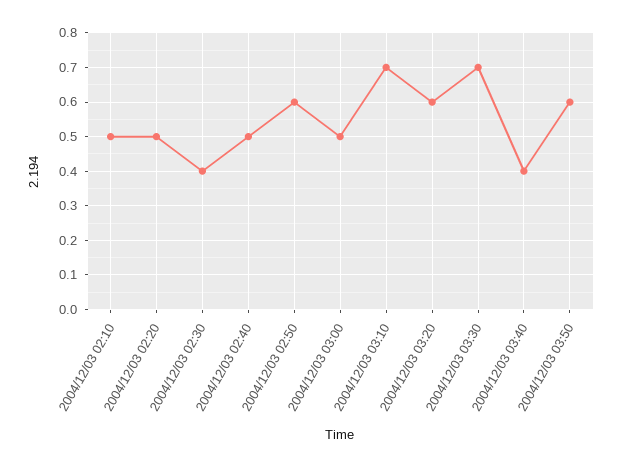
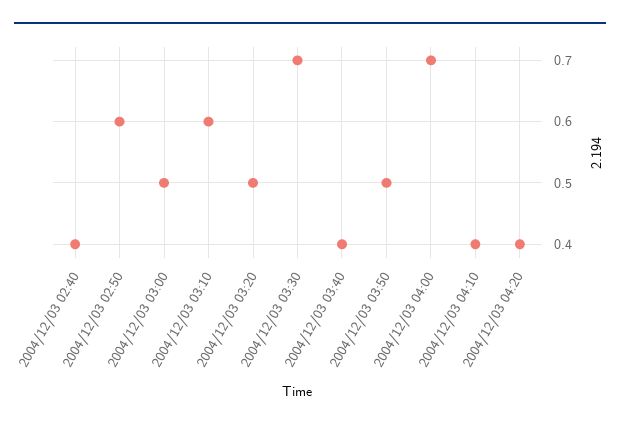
2004/12/03 02:10: 0.5 -> none
2004/12/03 02:20: 0.5 -> none
2004/12/03 02:30: 0.4 -> none
2004/12/03 02:40: 0.5 -> 0.4
2004/12/03 03:10: 0.7 -> 0.6
2004/12/03 03:20: 0.6 -> 0.5
2004/12/03 03:50: 0.6 -> 0.5
2004/12/03 04:00: none -> 0.7
2004/12/03 04:10: none -> 0.4
2004/12/03 04:20: none -> 0.4

